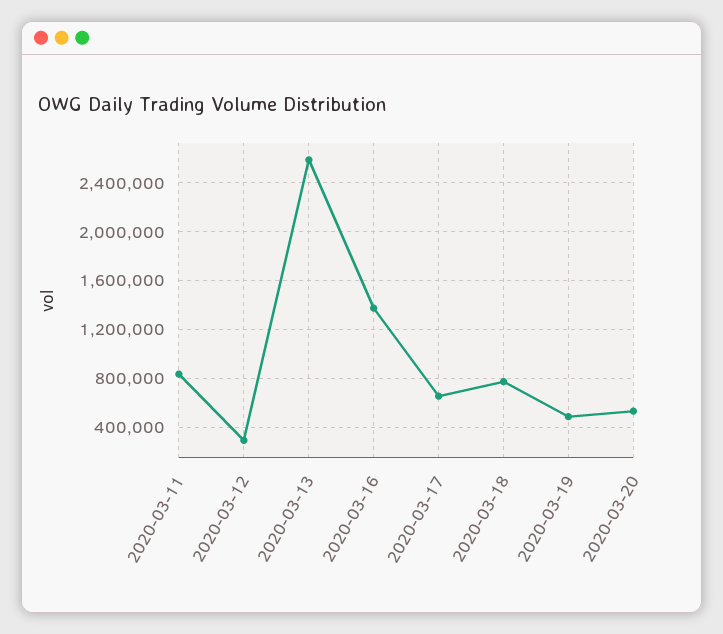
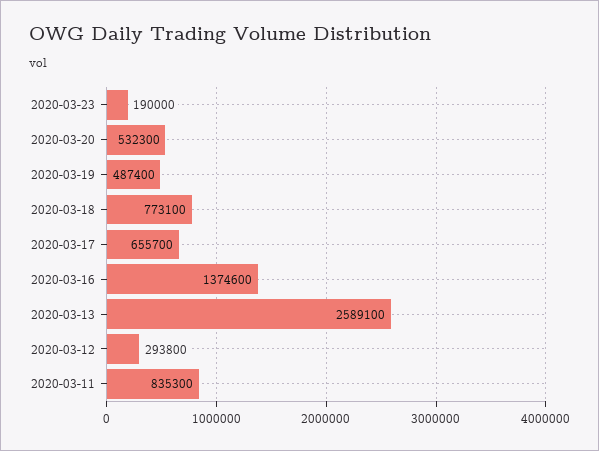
2020-03-23: none -> 190000

